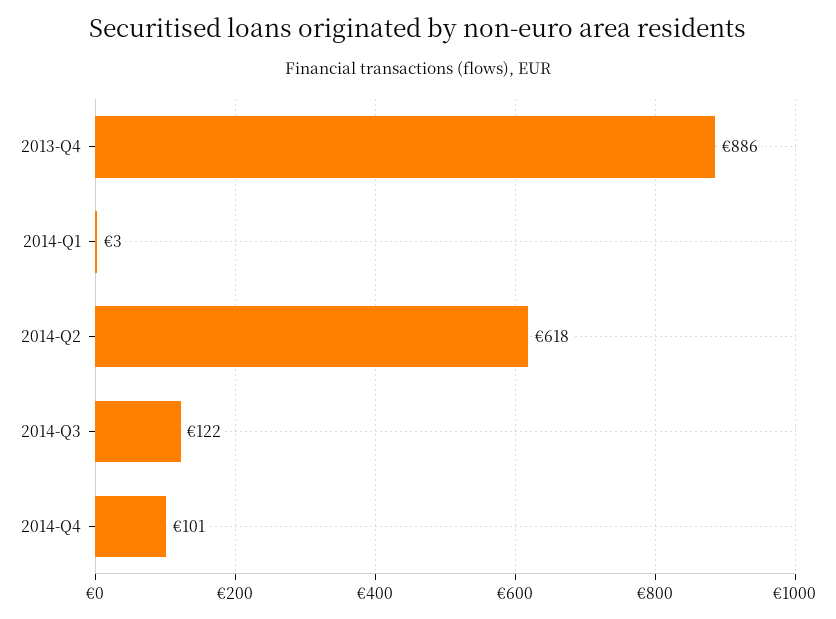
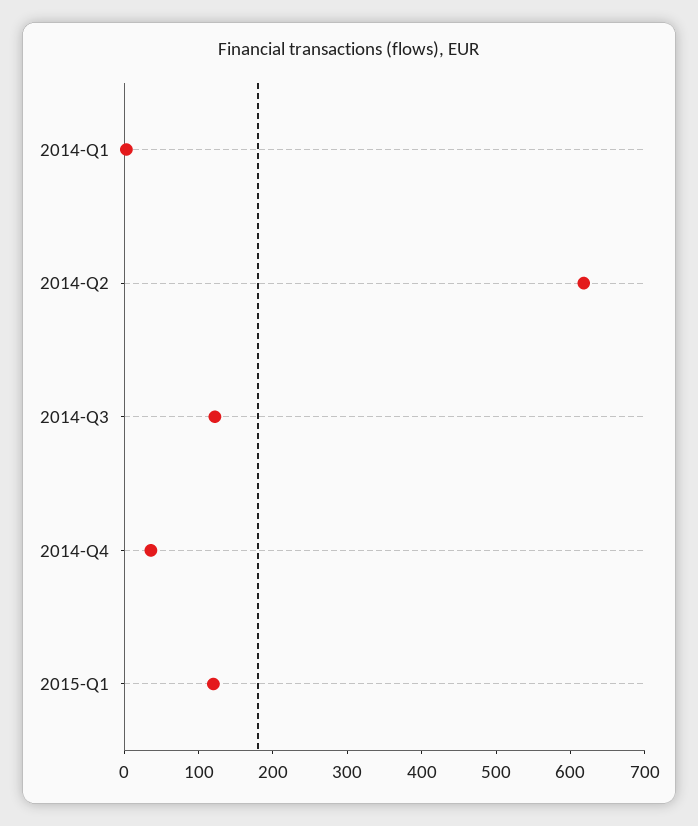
2013-Q4: 886 -> none
2014-Q4: 101 -> 40
2015-Q1: none -> 120

